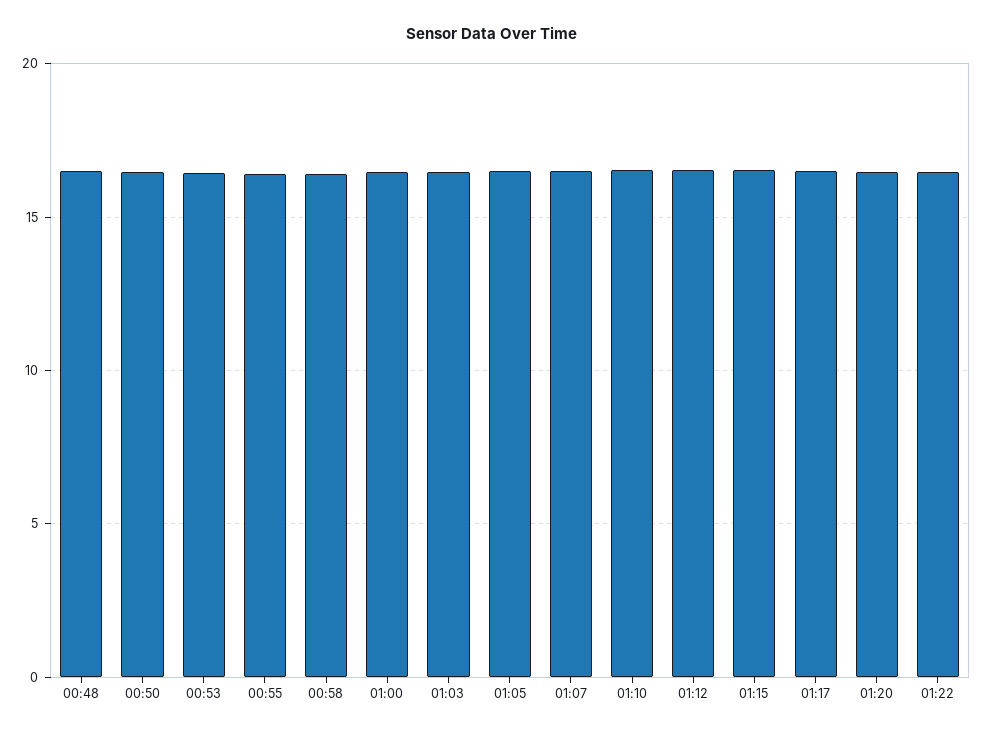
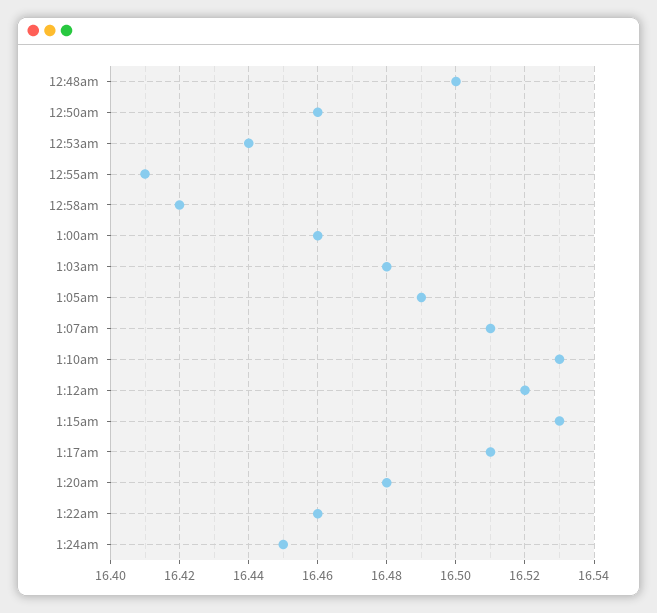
1:24am: none -> 16.45

